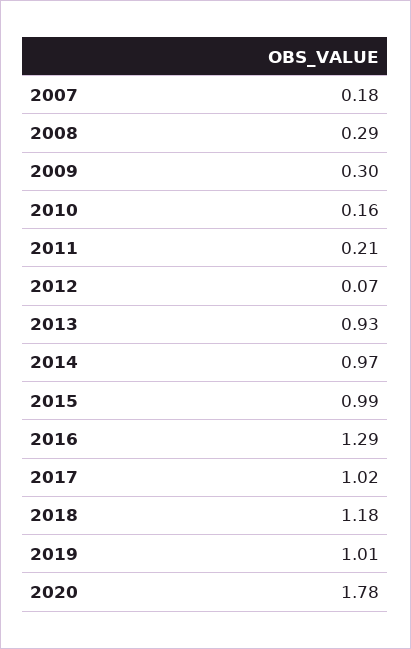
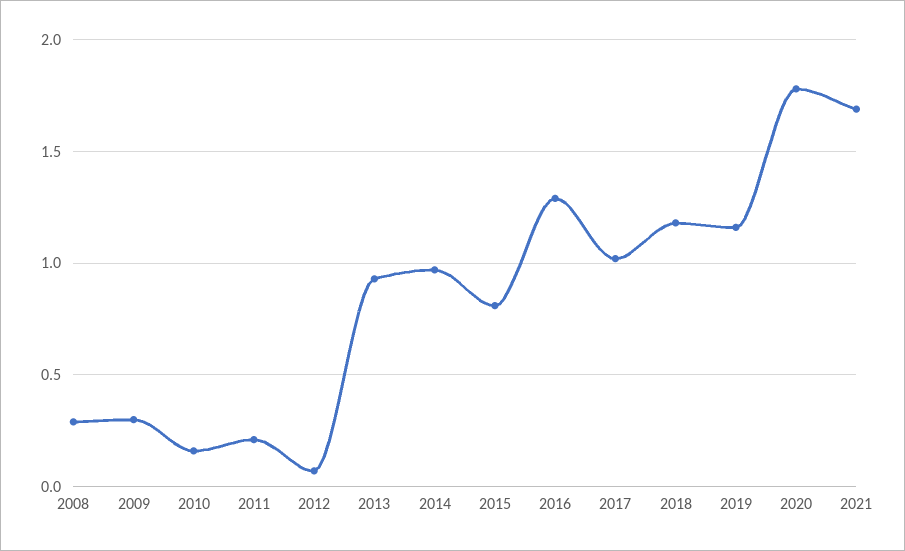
2007: 0.18 -> none
2015: 0.99 -> 0.8
2019: 1.01 -> 1.15
2021: none -> 1.7

